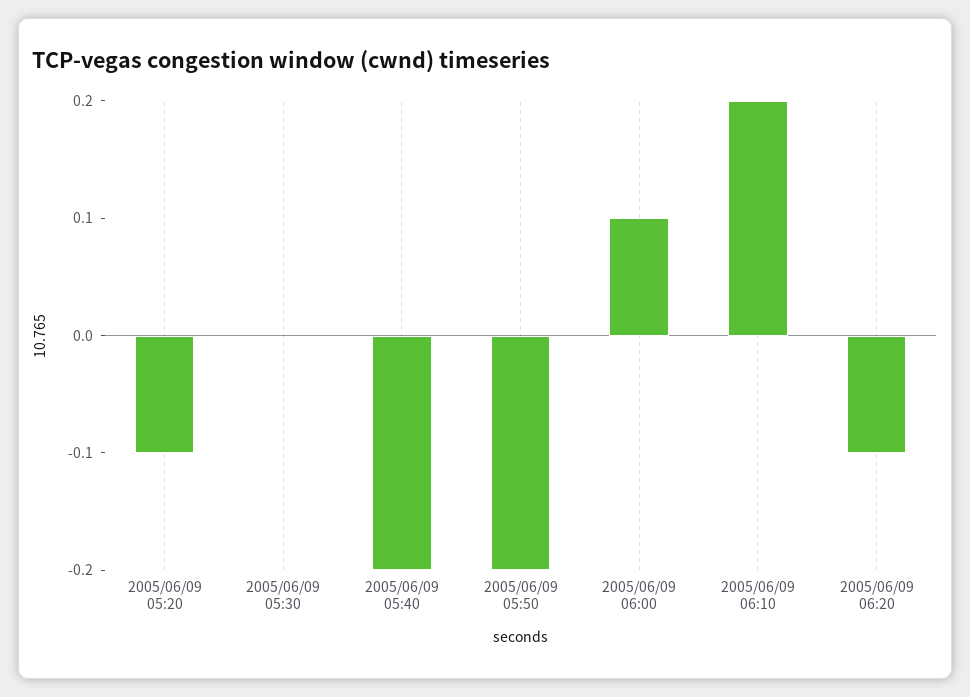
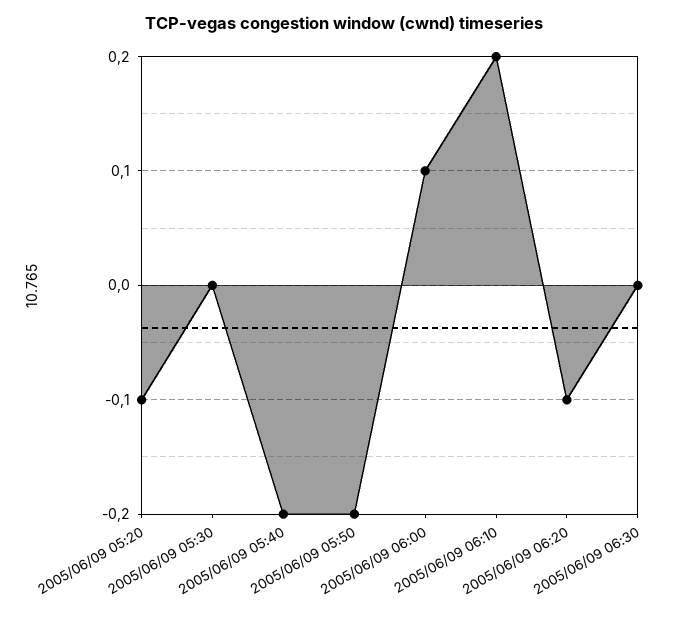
2005/06/09 06:30: none -> 0

